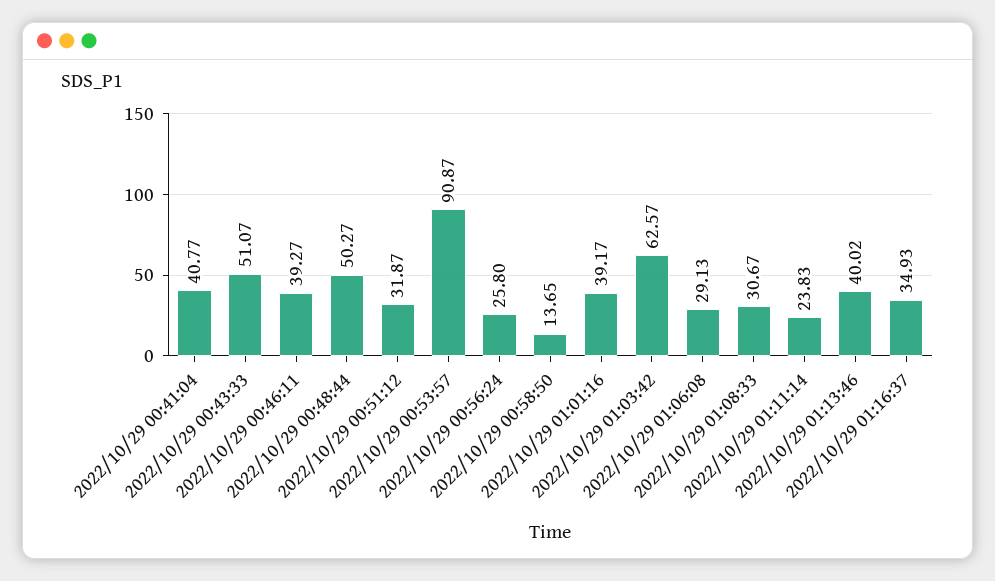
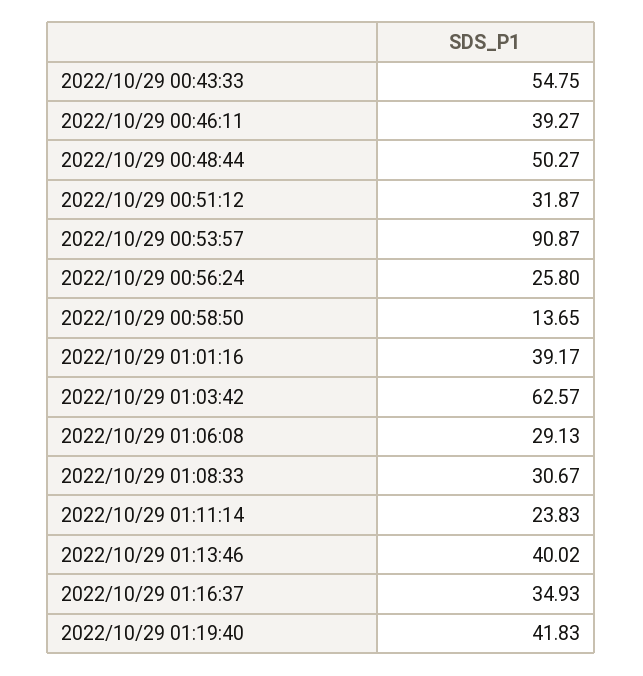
2022/10/29 00:41:04: 40.77 -> none
2022/10/29 00:43:33: 51.07 -> 54.75
2022/10/29 01:19:40: none -> 41.83

